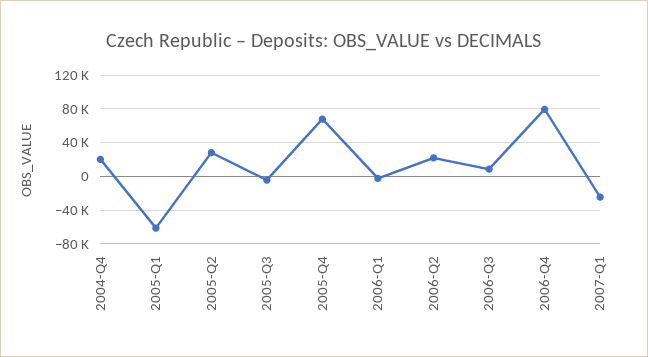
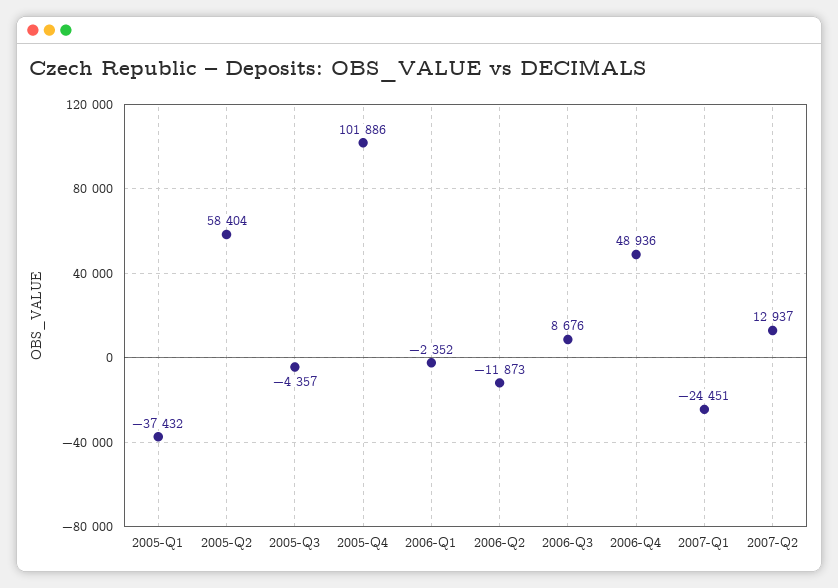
2004-Q4: 20000 -> none
2005-Q1: -60000 -> -37432
2005-Q2: 30000 -> 58404
2005-Q4: 70000 -> 101886
2006-Q2: 20000 -> -11873
2006-Q4: 80000 -> 48936
2007-Q2: none -> 12937

